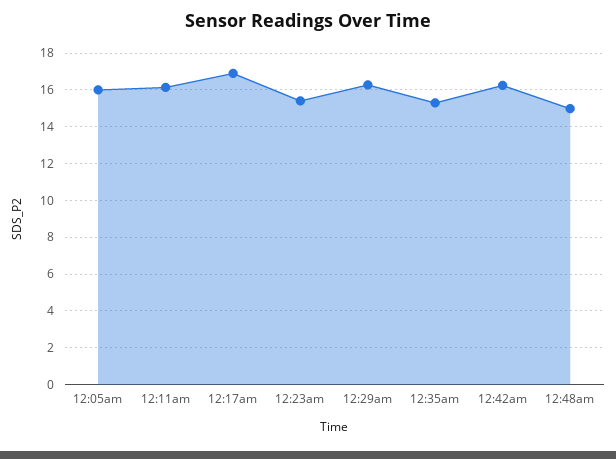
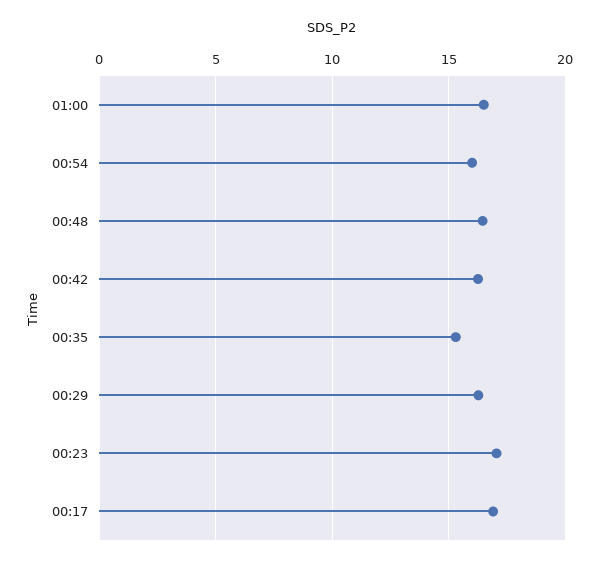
12:05am: 16 -> none
12:11am: 16 -> none
12:23am: 15.5 -> 17
12:48am: 15 -> 16.5
01:00: none -> 16.5
00:54: none -> 16

